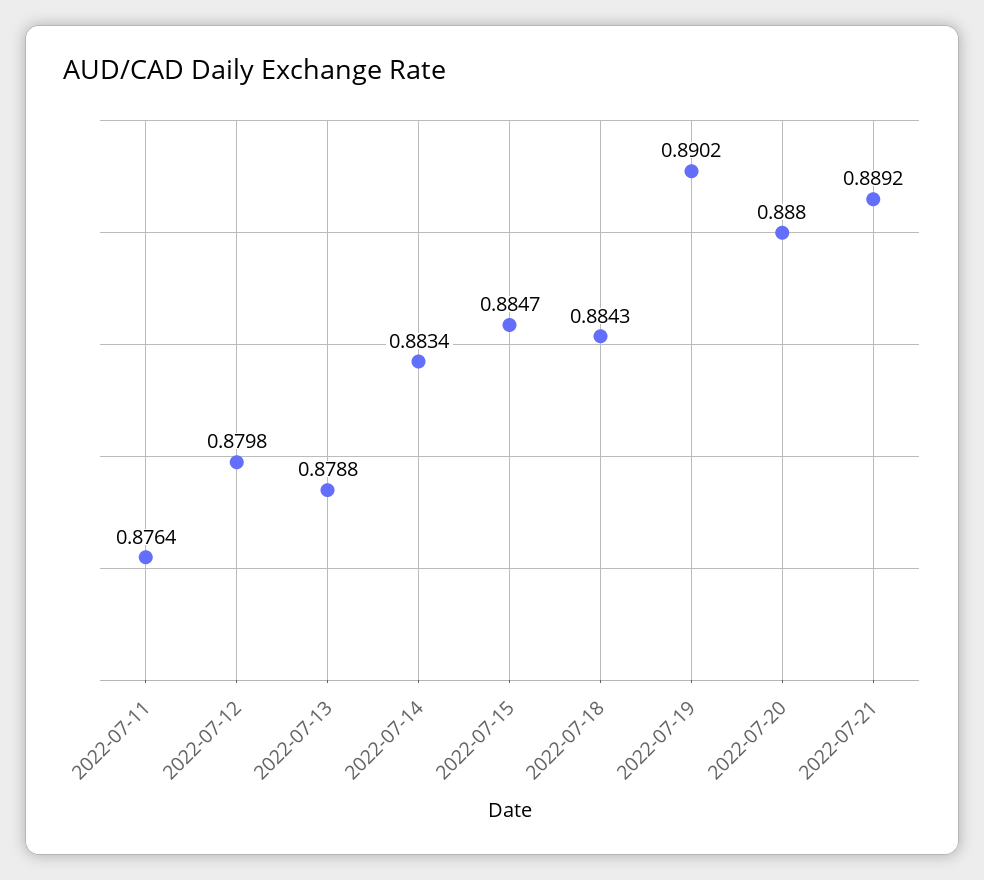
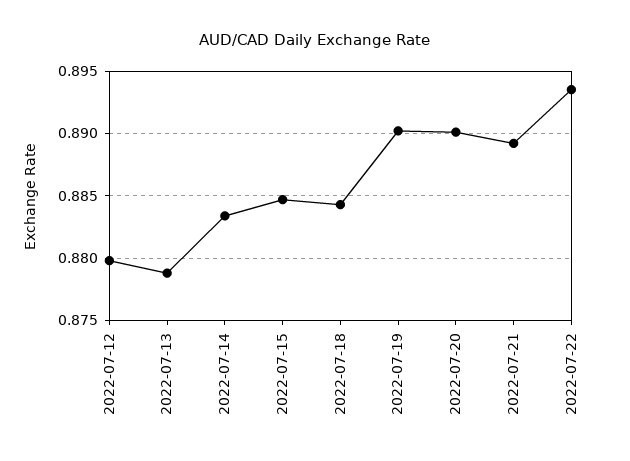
2022-07-11: 0.8764 -> none
2022-07-20: 0.888 -> 0.89
2022-07-22: none -> 0.8935

